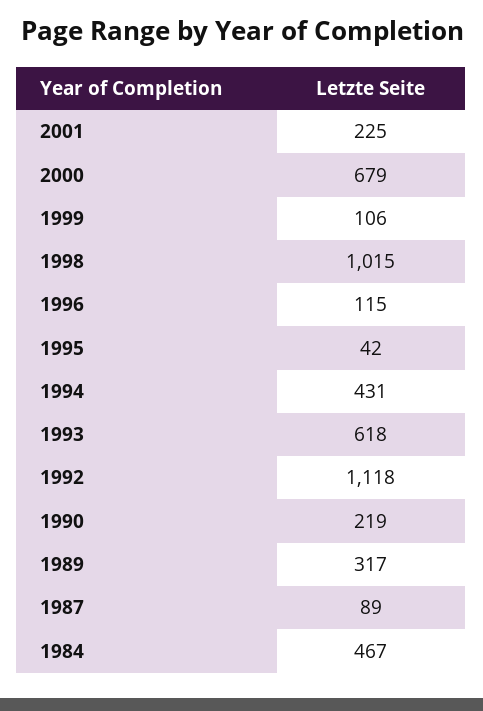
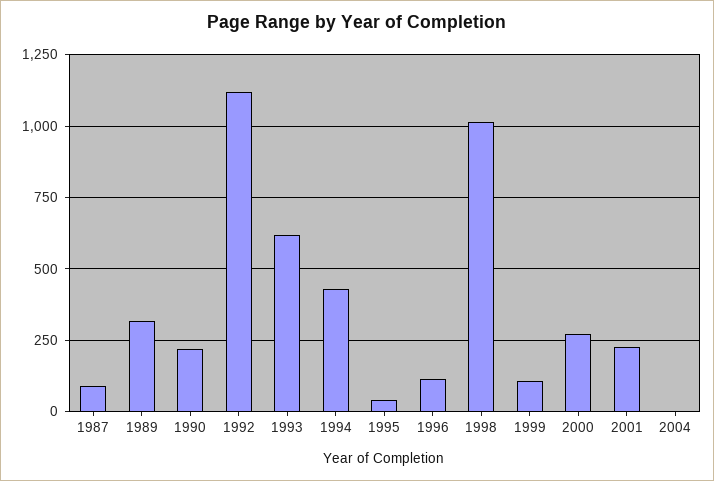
2000: 679 -> 275
1984: 467 -> none
2004: none -> 0

